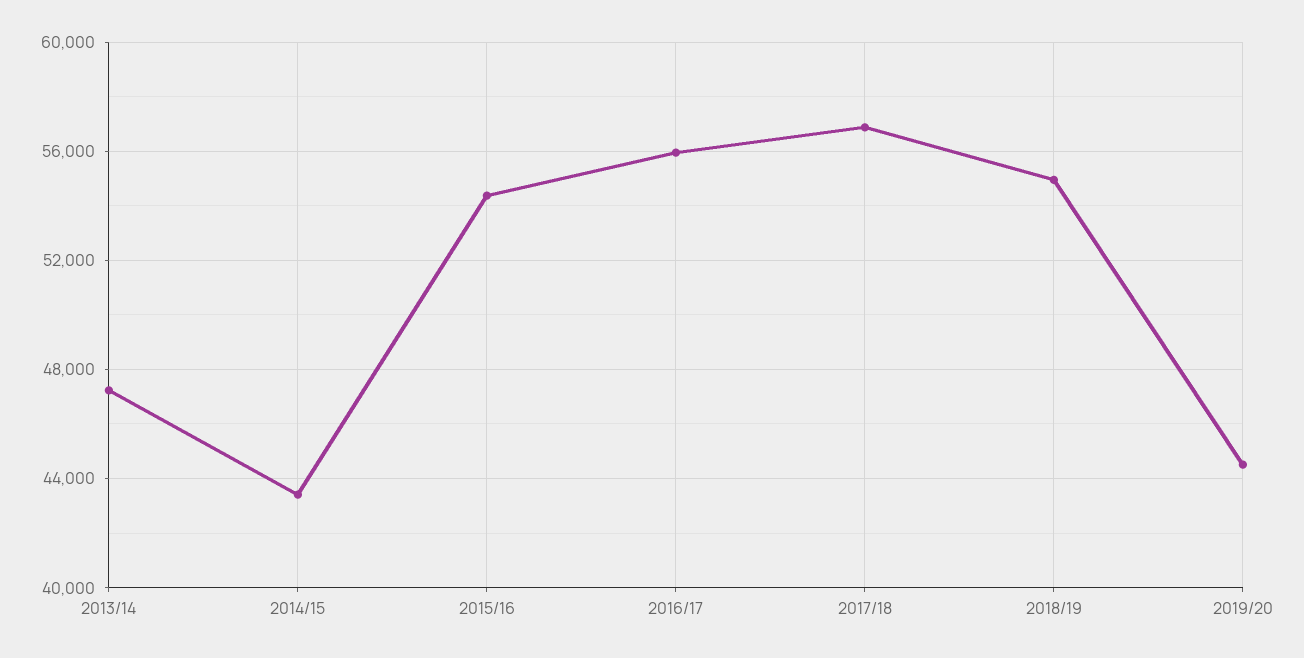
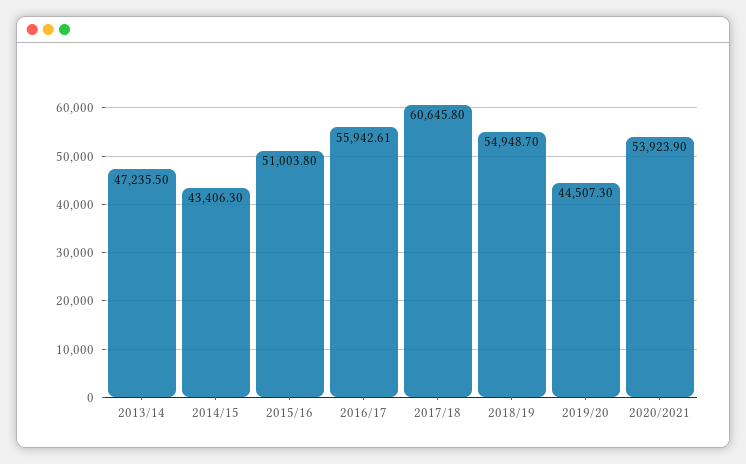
2015/16: 54500 -> 51003.8
2017/18: 57000 -> 60645.8
2020/2021: none -> 53923.9

